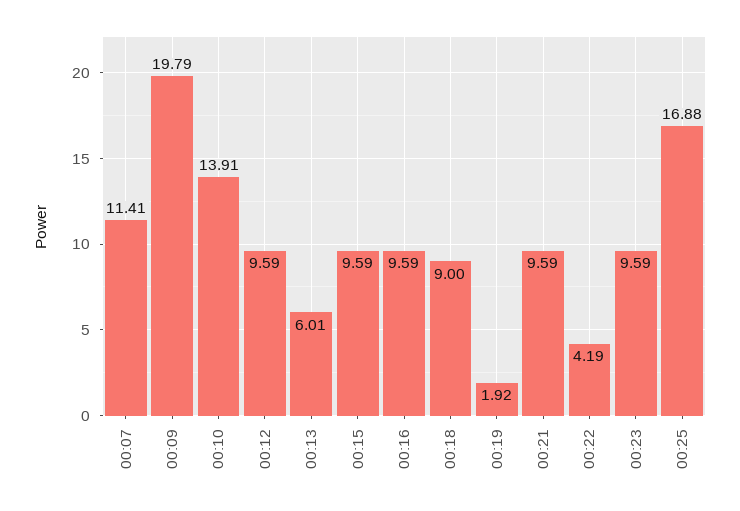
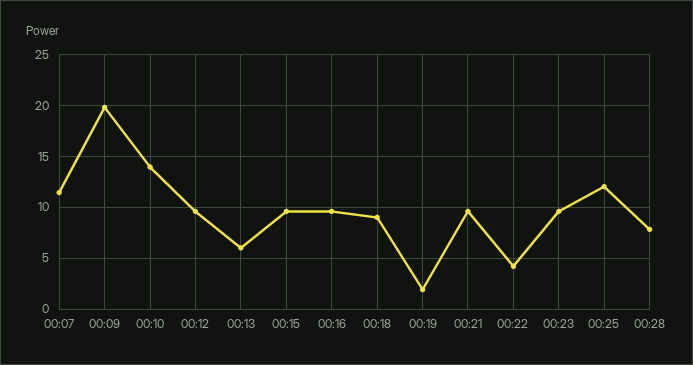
00:25: 16.88 -> 12
00:28: none -> 8

